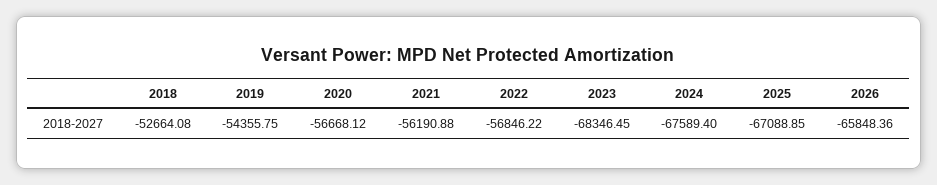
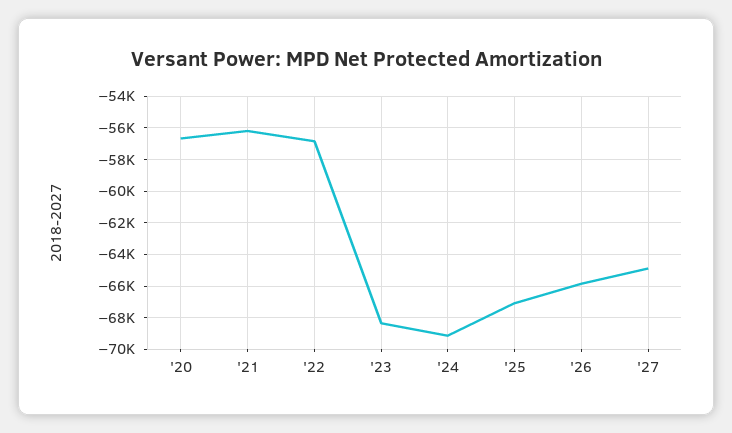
2018: -52664.08 -> none
2019: -54355.75 -> none
2024: -67589.4 -> -69000
'27: none -> -65000

